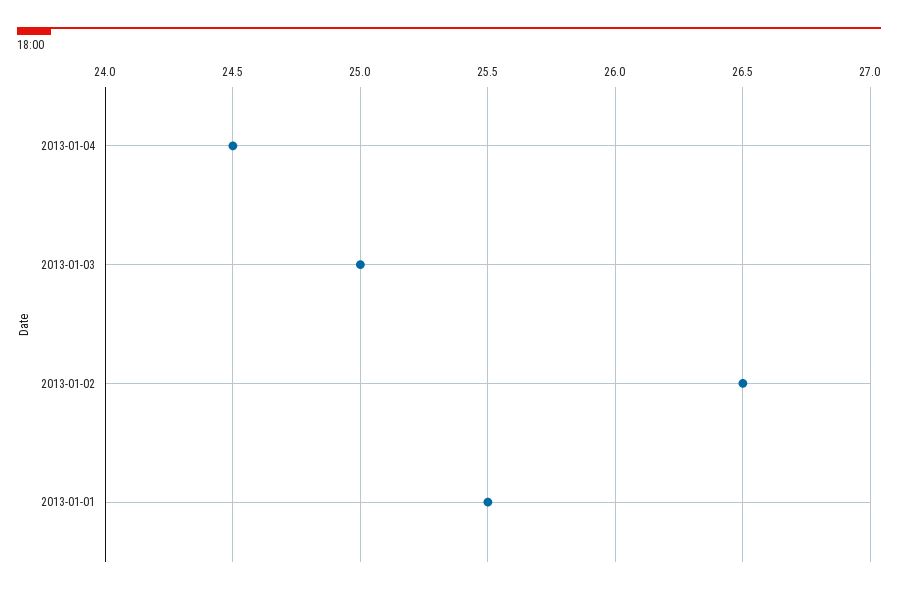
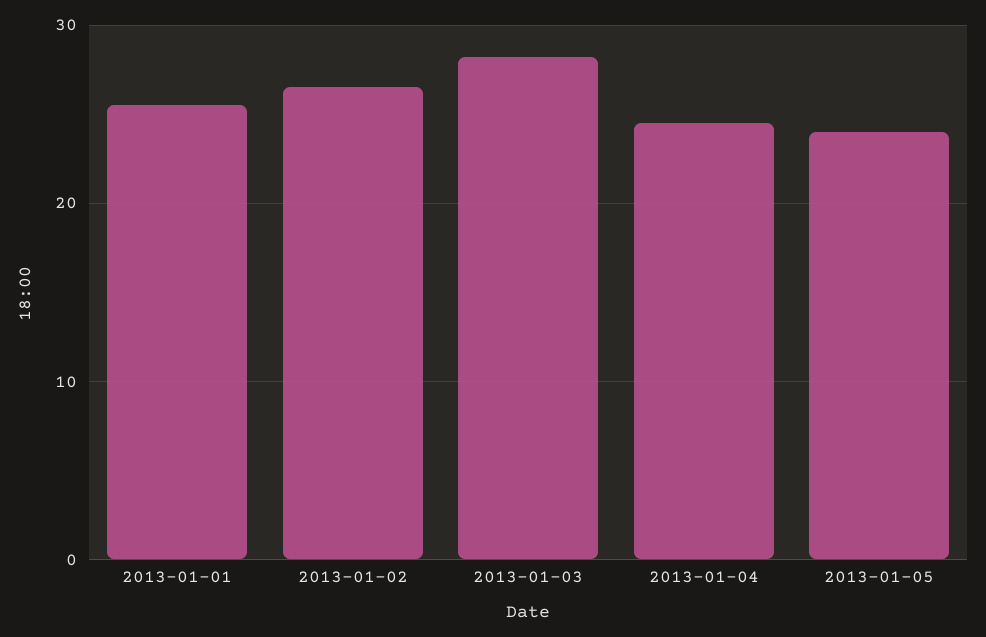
2013-01-03: 25 -> 28
2013-01-05: none -> 24

